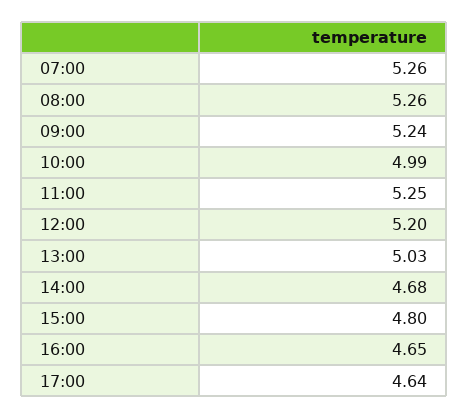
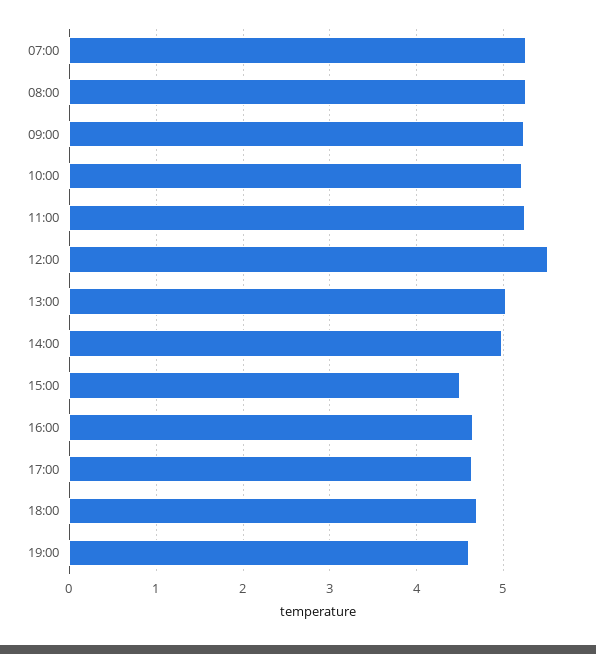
10:00: 4.99 -> 5.2
12:00: 5.2 -> 5.5
14:00: 4.68 -> 5
15:00: 4.8 -> 4.5
18:00: none -> 4.7
19:00: none -> 4.6

